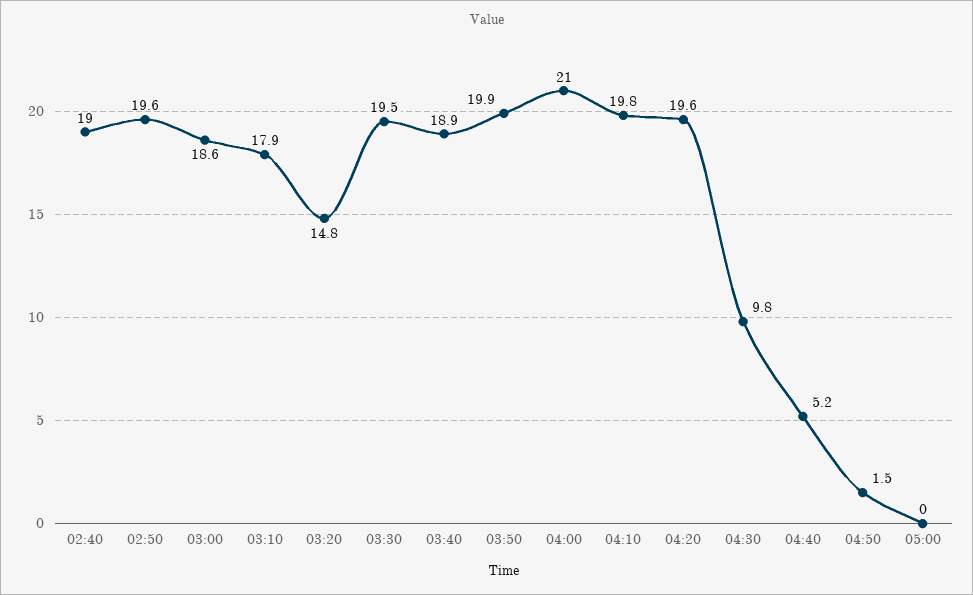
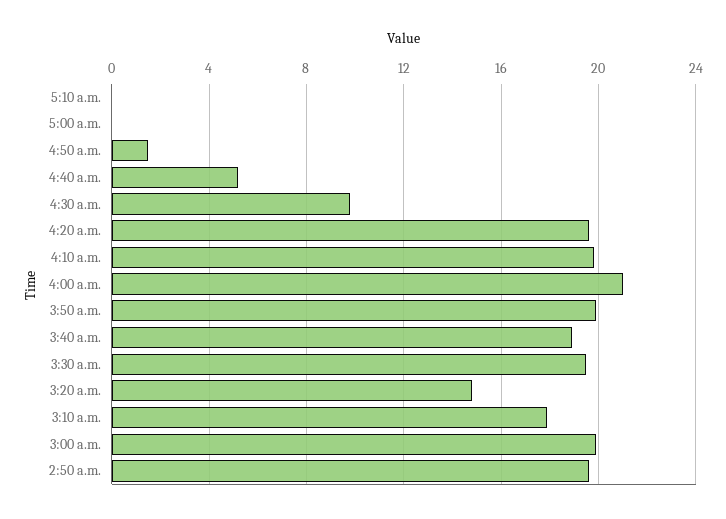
02:40: 19 -> none
03:00: 18.6 -> 20
5:10 a.m.: none -> 0

